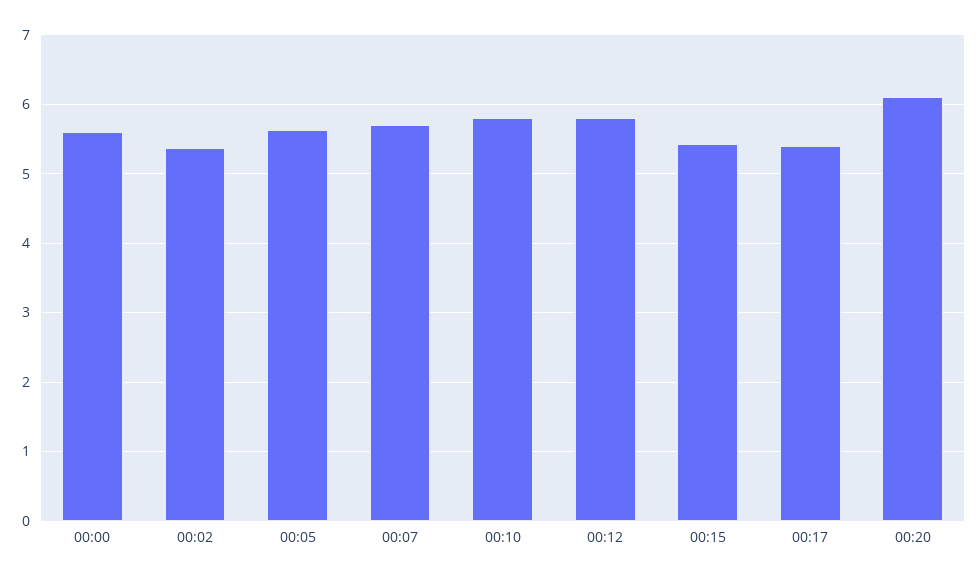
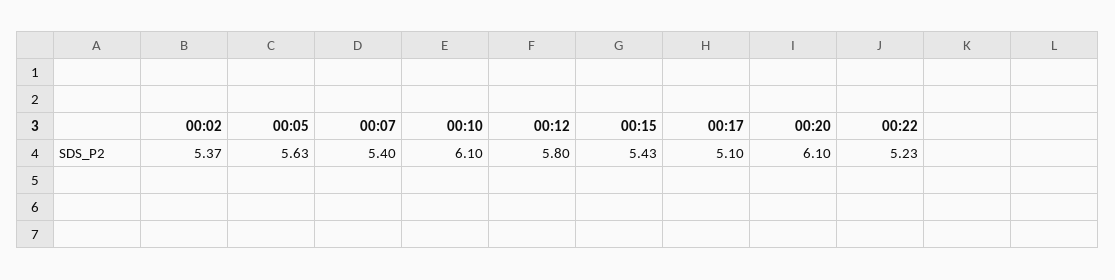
00:00: 5.6 -> none
00:07: 5.7 -> 5.4
00:10: 5.8 -> 6.1
00:17: 5.4 -> 5.1
00:22: none -> 5.23

